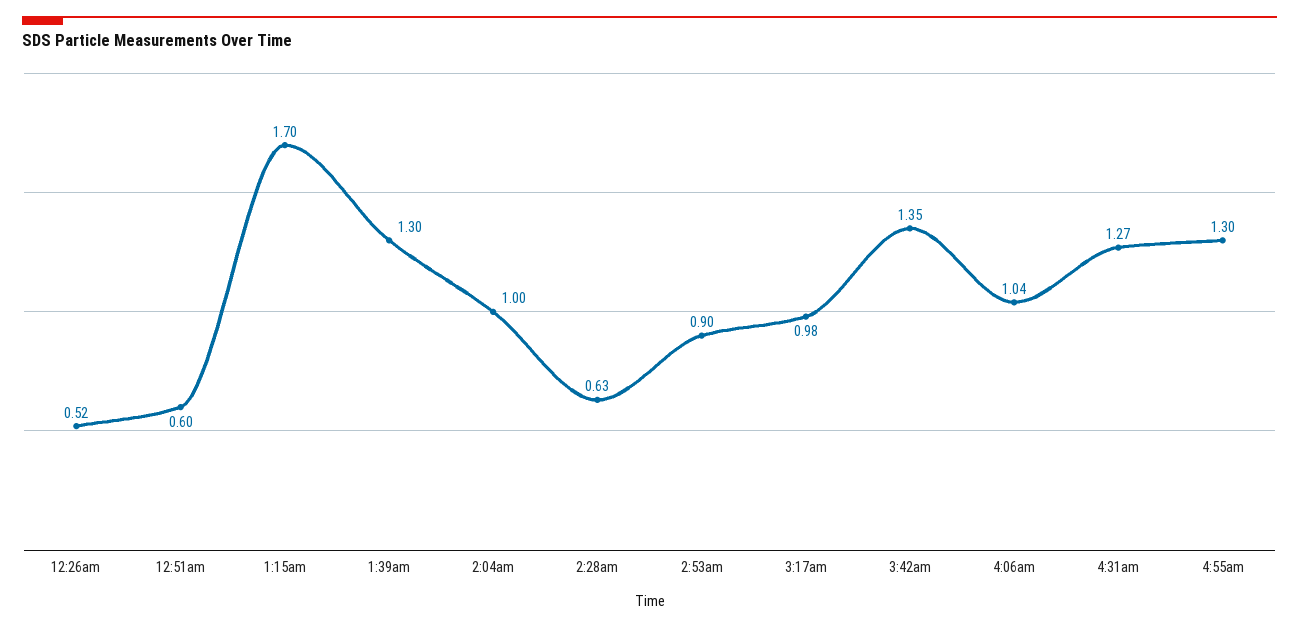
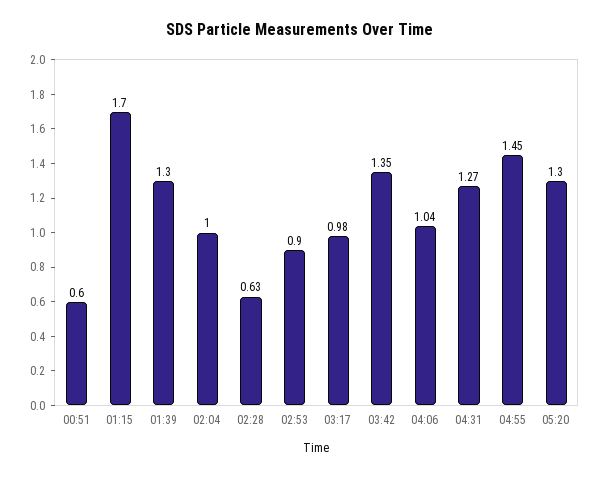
12:26am: 0.52 -> none
4:55am: 1.3 -> 1.45
05:20: none -> 1.3

